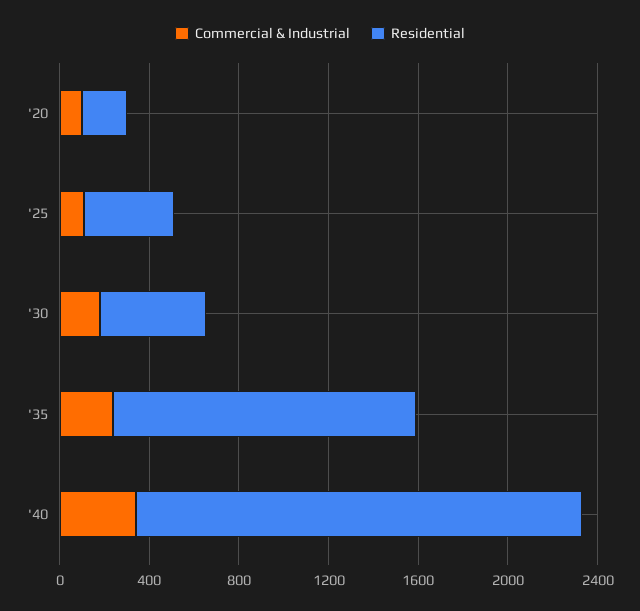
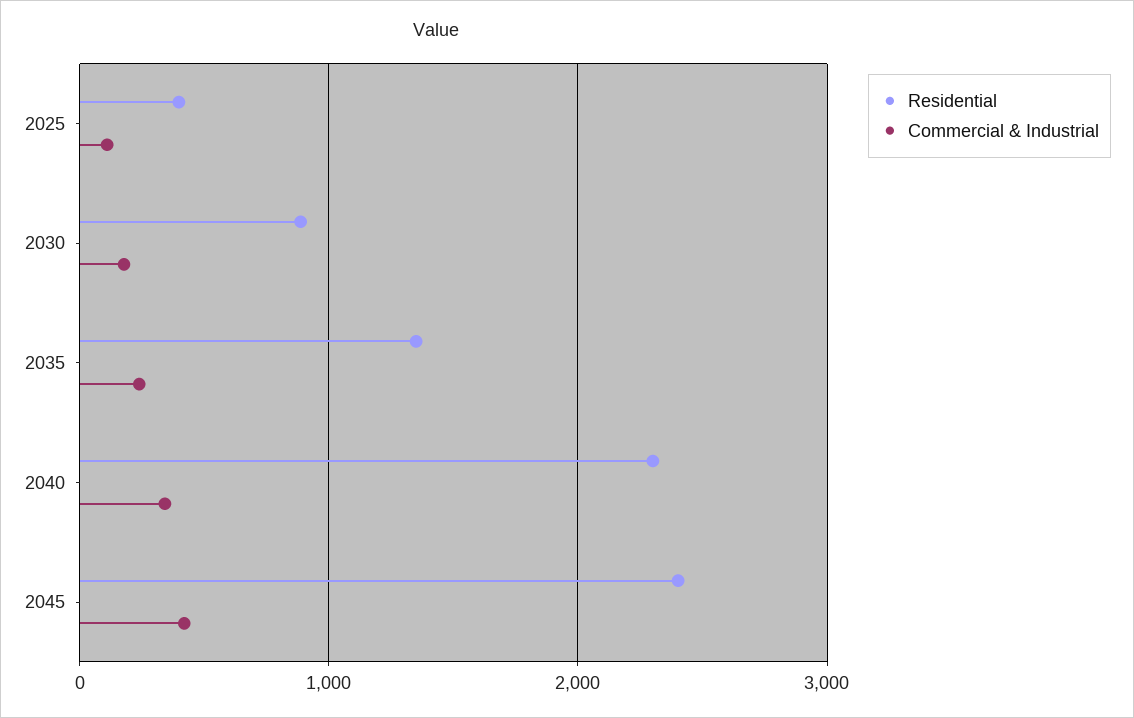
Commercial & Industrial, '20: 100 -> none
Residential, '20: 200 -> none
Residential, '30: 500 -> 900
Residential, '40: 2000 -> 2300
Residential, 2045: none -> 2400
Commercial & Industrial, 2045: none -> 400

